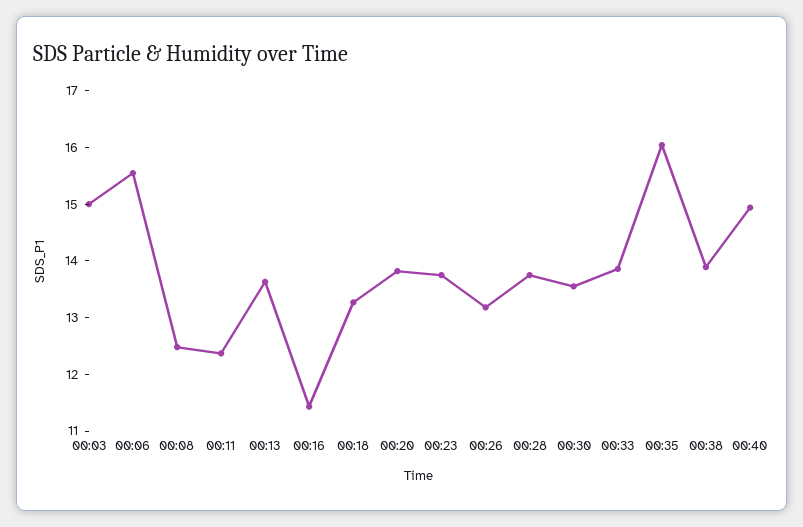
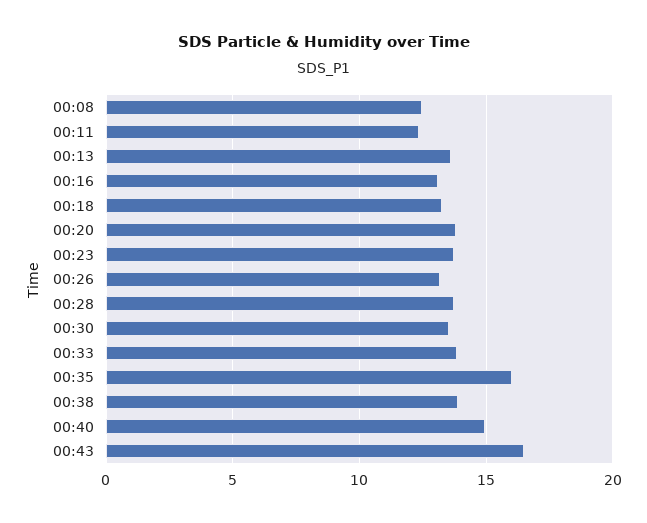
00:03: 15 -> none
00:06: 15.6 -> none
00:16: 11.4 -> 13
00:43: none -> 16.5

